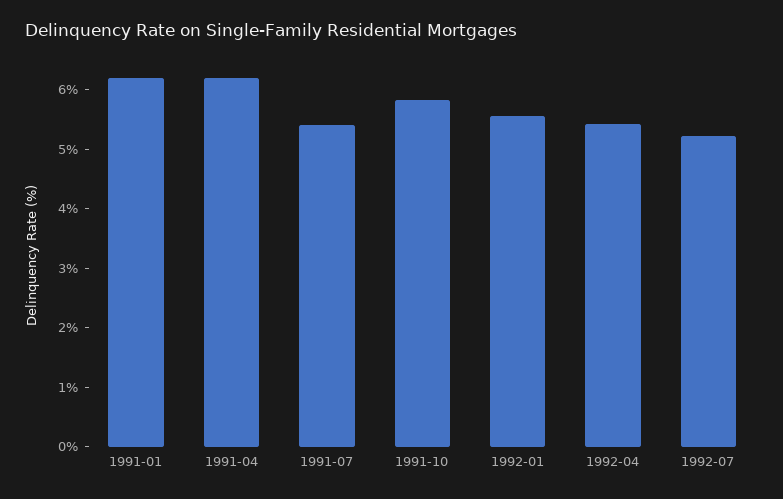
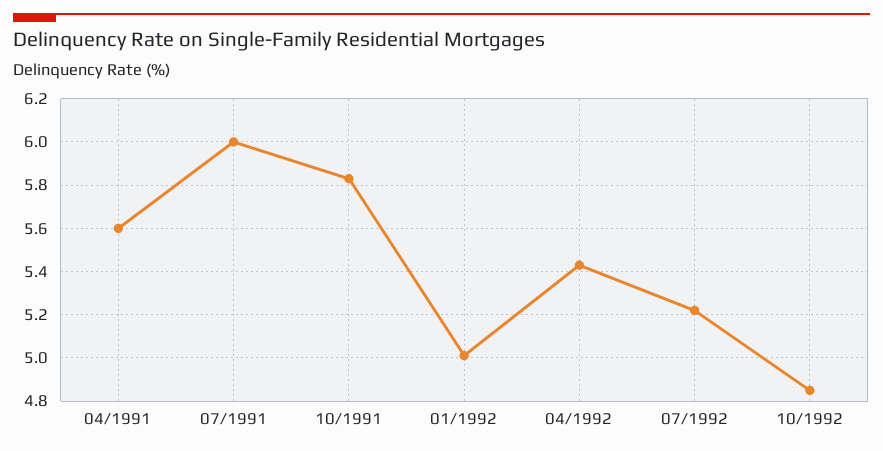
1991-01: 6.2 -> none
1991-04: 6.2 -> 5.6
1991-07: 5.4 -> 6
1992-01: 5.6 -> 5
10/1992: none -> 4.85

